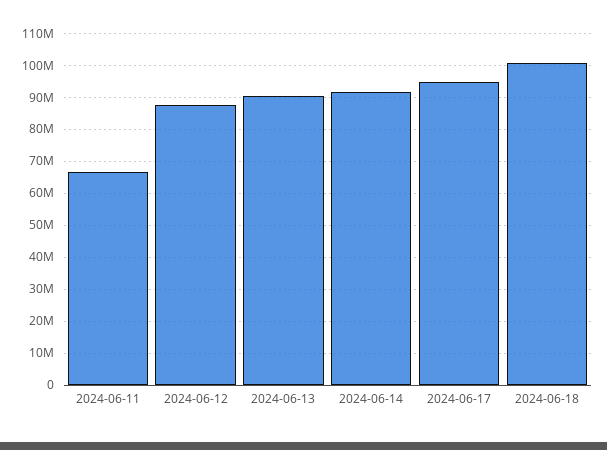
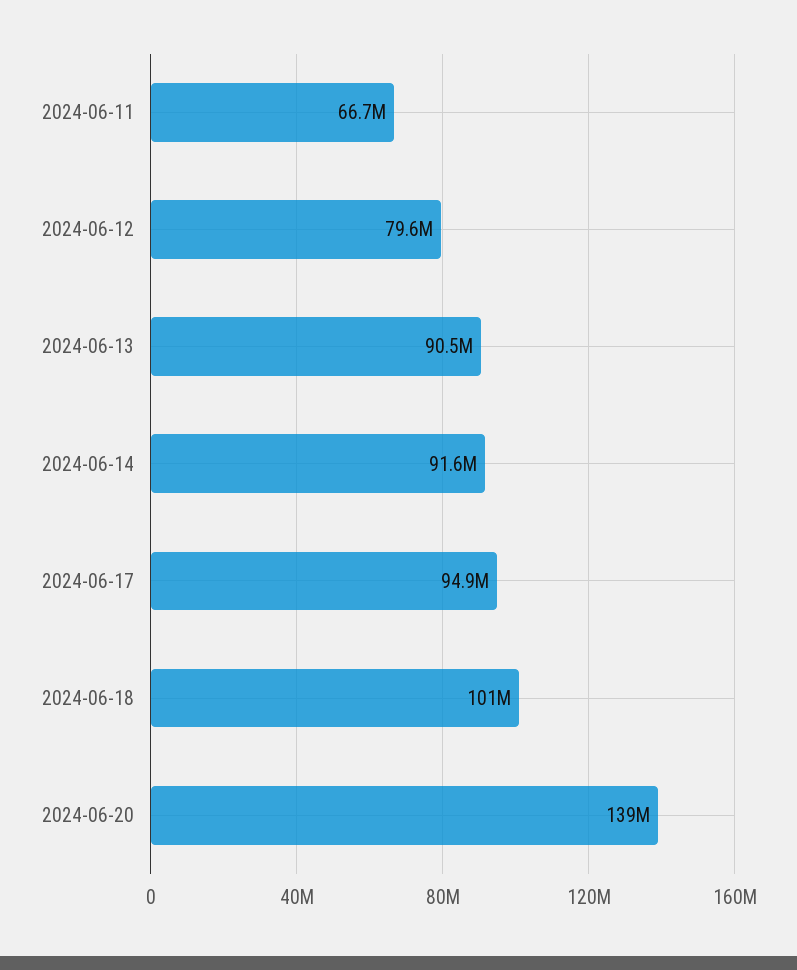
2024-06-12: 88000000 -> 79600000
2024-06-20: none -> 139000000

